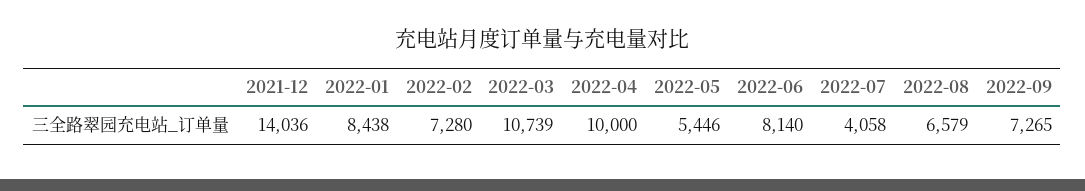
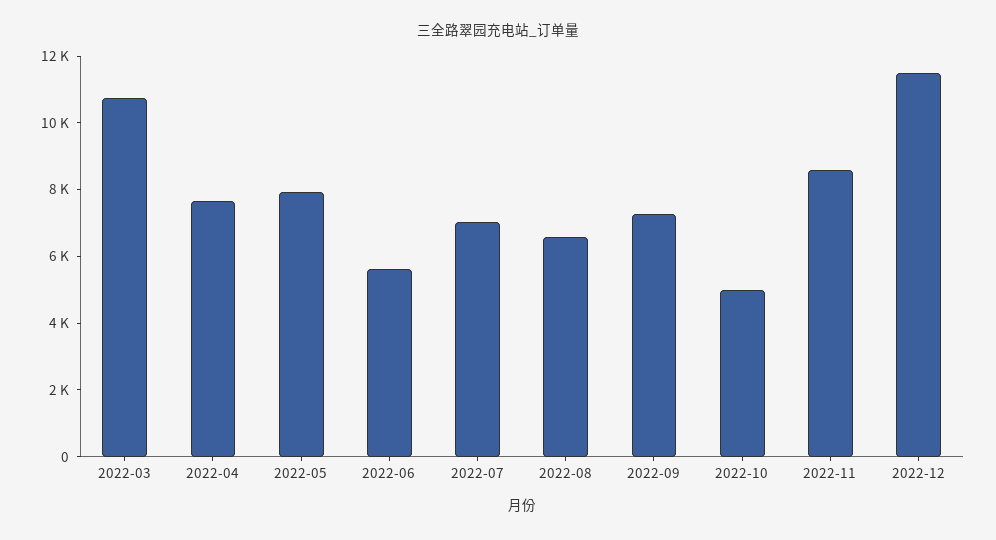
2021-12: 14036 -> none
2022-01: 8438 -> none
2022-02: 7280 -> none
2022-04: 10000 -> 7500
2022-05: 5446 -> 8000
2022-06: 8140 -> 5500
2022-07: 4058 -> 7000
2022-10: none -> 5000
2022-11: none -> 8500
2022-12: none -> 11500

